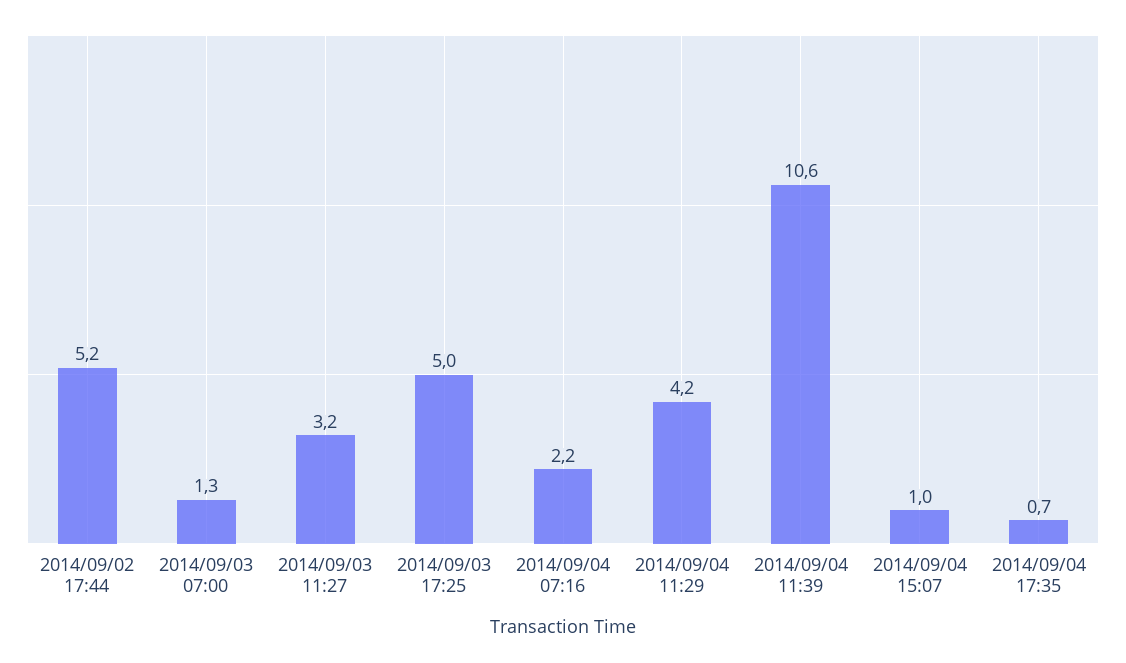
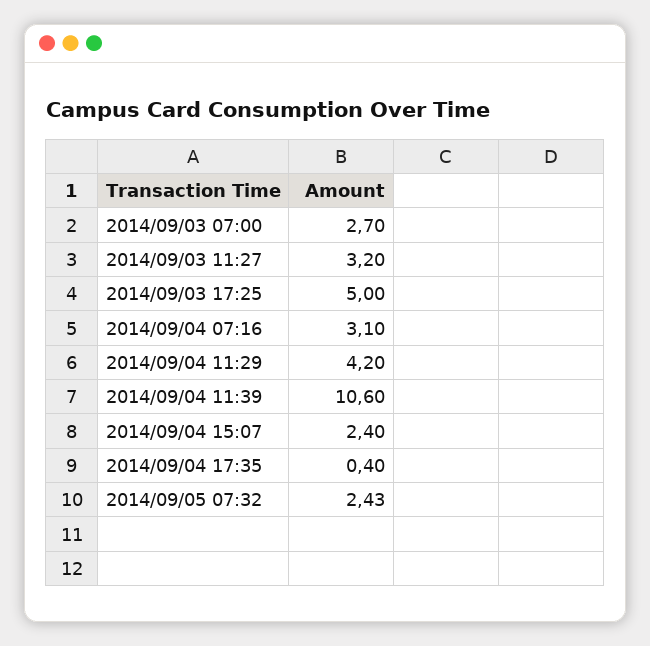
2014/09/02 17:44: 5.2 -> none
2014/09/03 07:00: 1.3 -> 2.7
2014/09/04 07:16: 2.2 -> 3.1
2014/09/04 15:07: 1 -> 2.4
2014/09/04 17:35: 0.7 -> 0.4
2014/09/05 07:32: none -> 2.43

